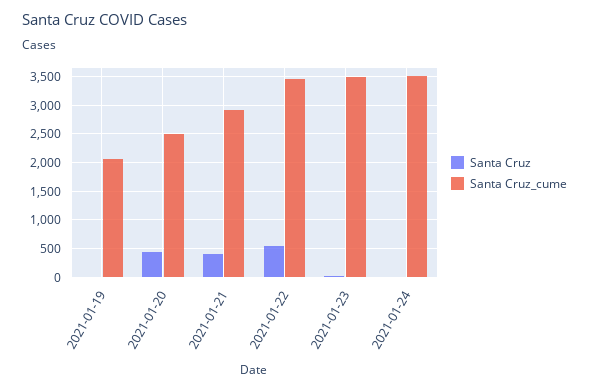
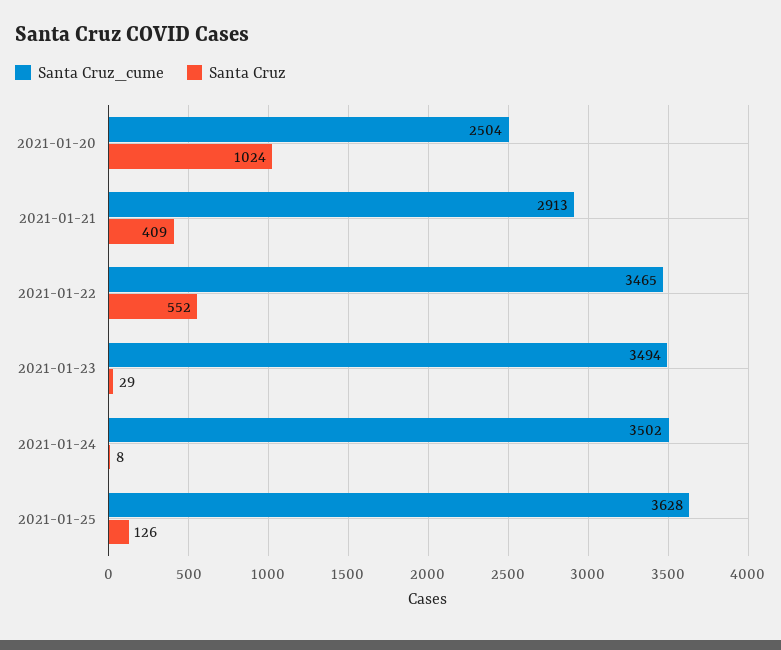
Santa Cruz, 2021-01-19: 0 -> none
Santa Cruz_cume, 2021-01-19: 2000 -> none
Santa Cruz, 2021-01-20: 500 -> 1024
Santa Cruz_cume, 2021-01-25: none -> 3628
Santa Cruz, 2021-01-25: none -> 126

